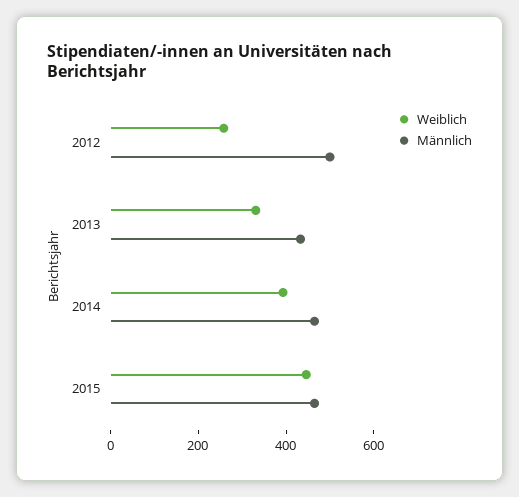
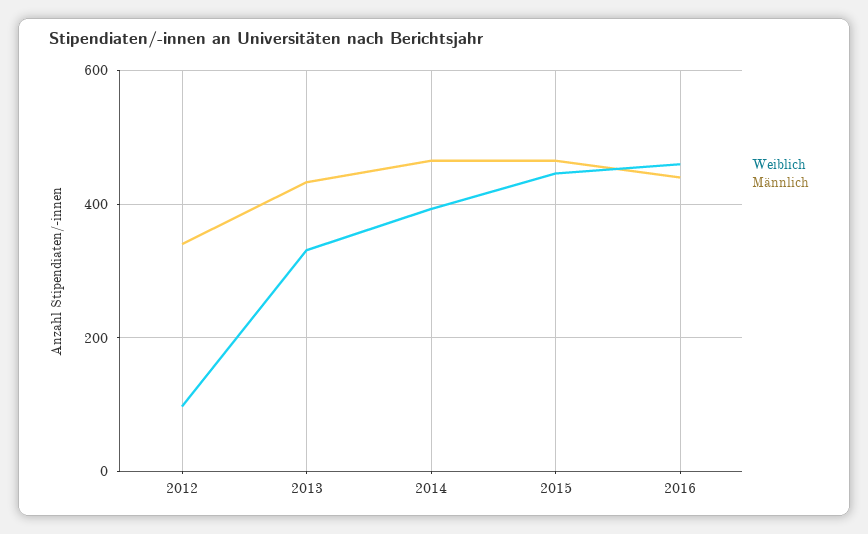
Weiblich, 2012: 250 -> 100
Männlich, 2012: 500 -> 340
Weiblich, 2016: none -> 460
Männlich, 2016: none -> 440

